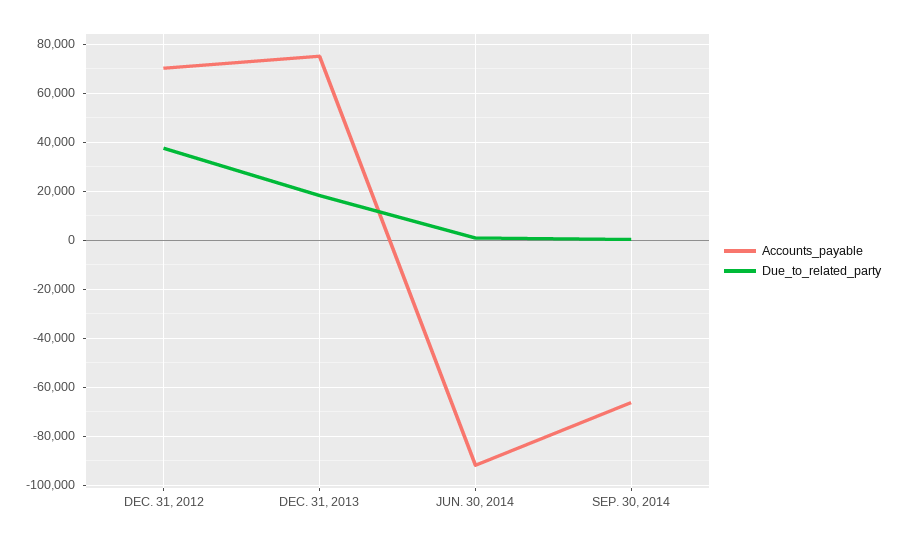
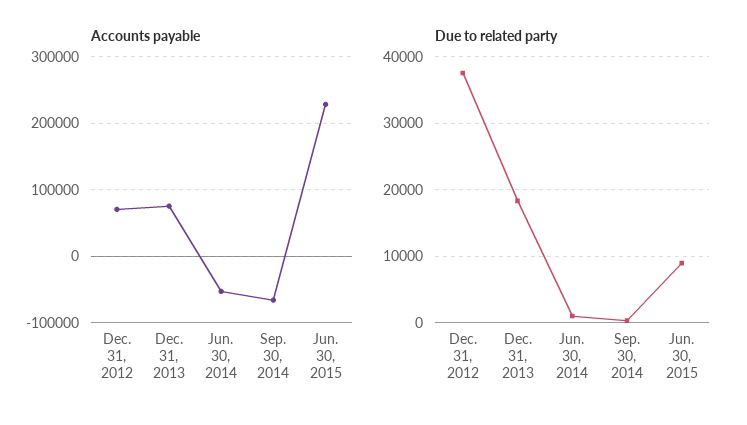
Accounts_payable, JUN. 30, 2014: -92500 -> -50000
Accounts_payable, Jun. 30, 2015: none -> 230000
Due_to_related_party, Jun. 30, 2015: none -> 9000

